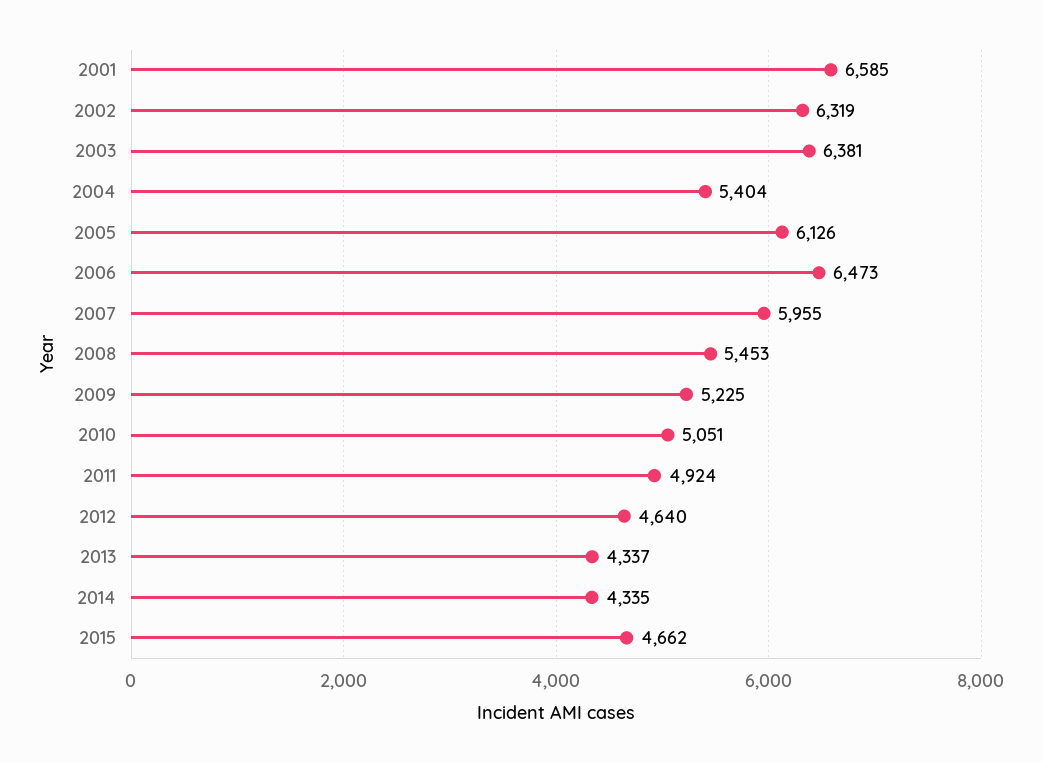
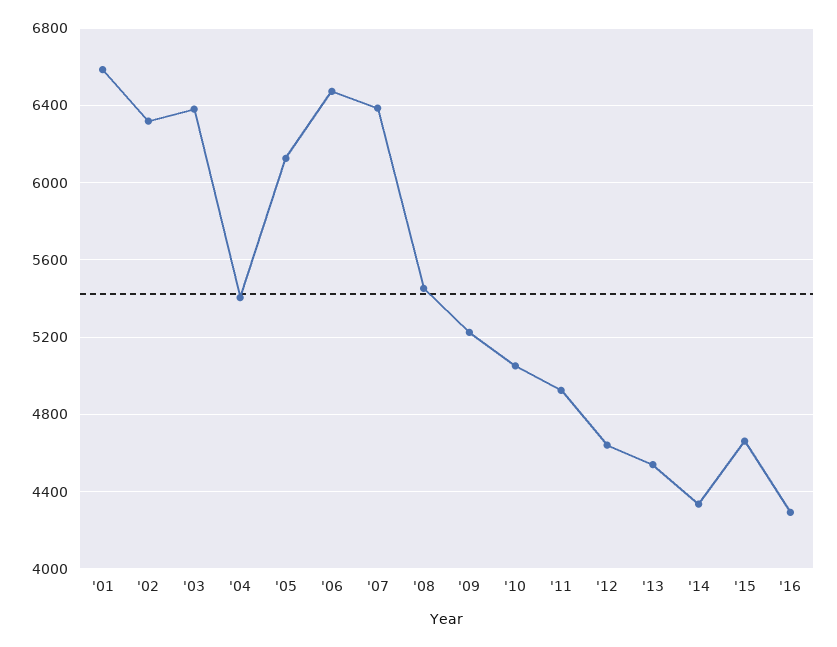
2007: 5955 -> 6400
2013: 4337 -> 4550
'16: none -> 4300

